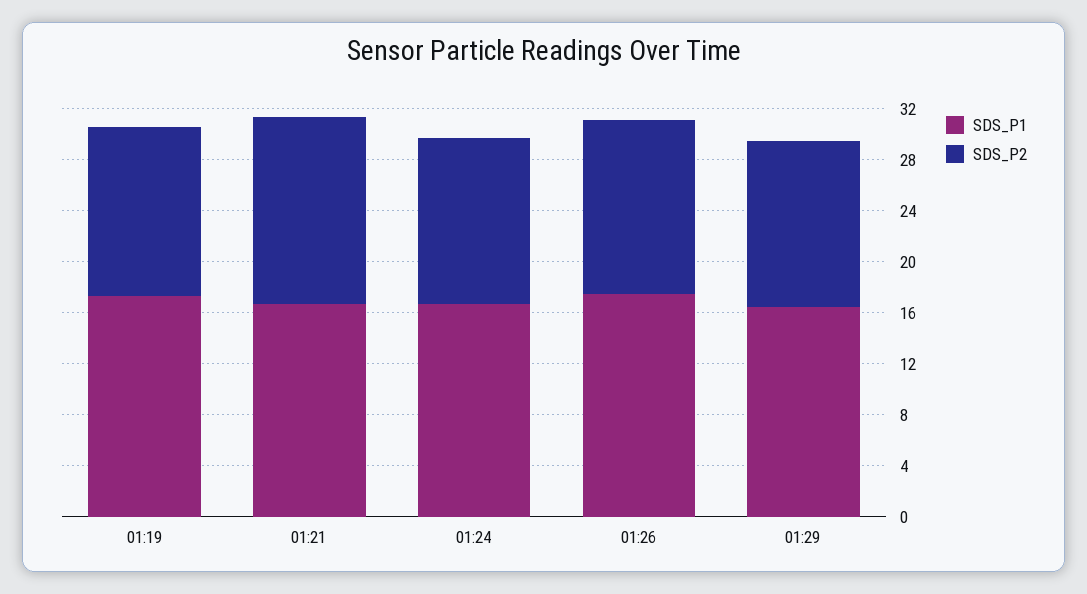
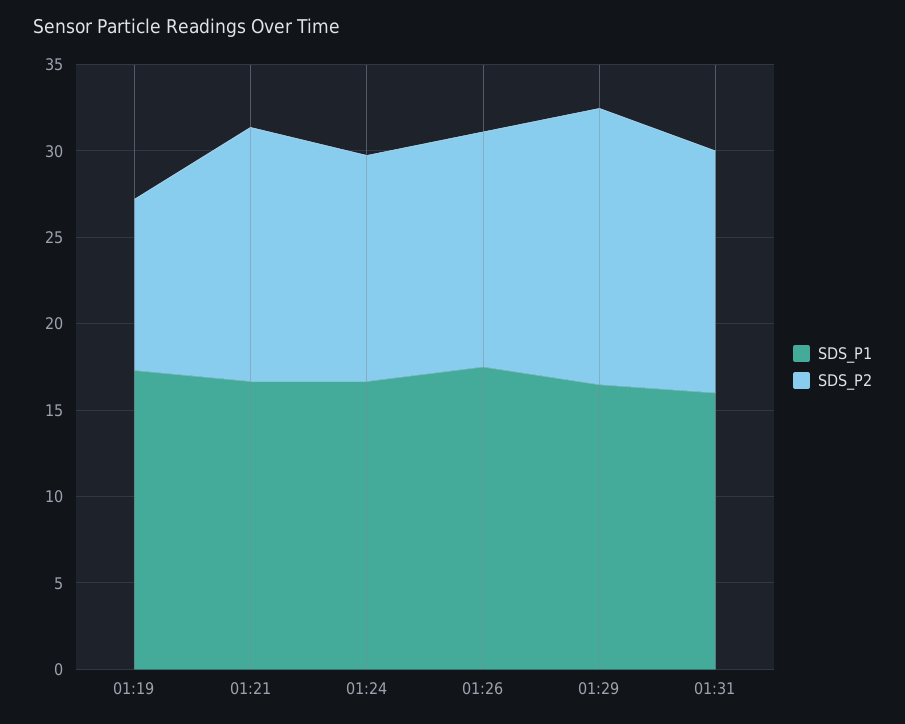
SDS_P2, 01:19: 13 -> 10
SDS_P2, 01:29: 13 -> 16
SDS_P1, 01:31: none -> 16
SDS_P2, 01:31: none -> 14

